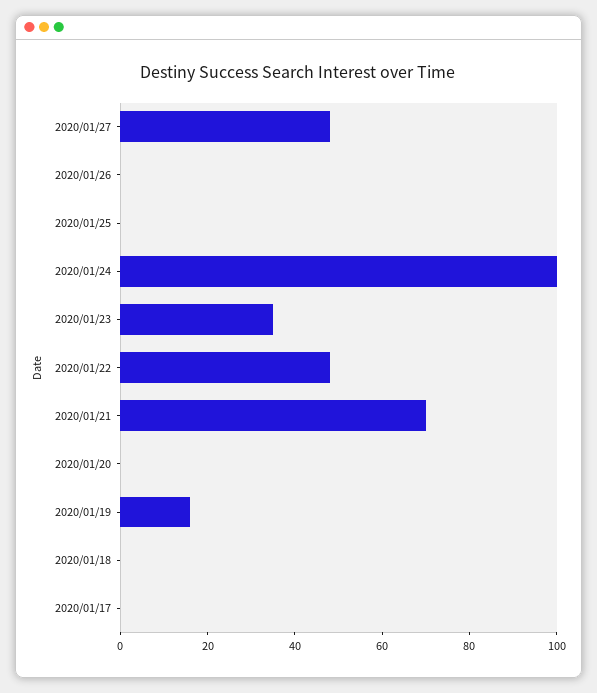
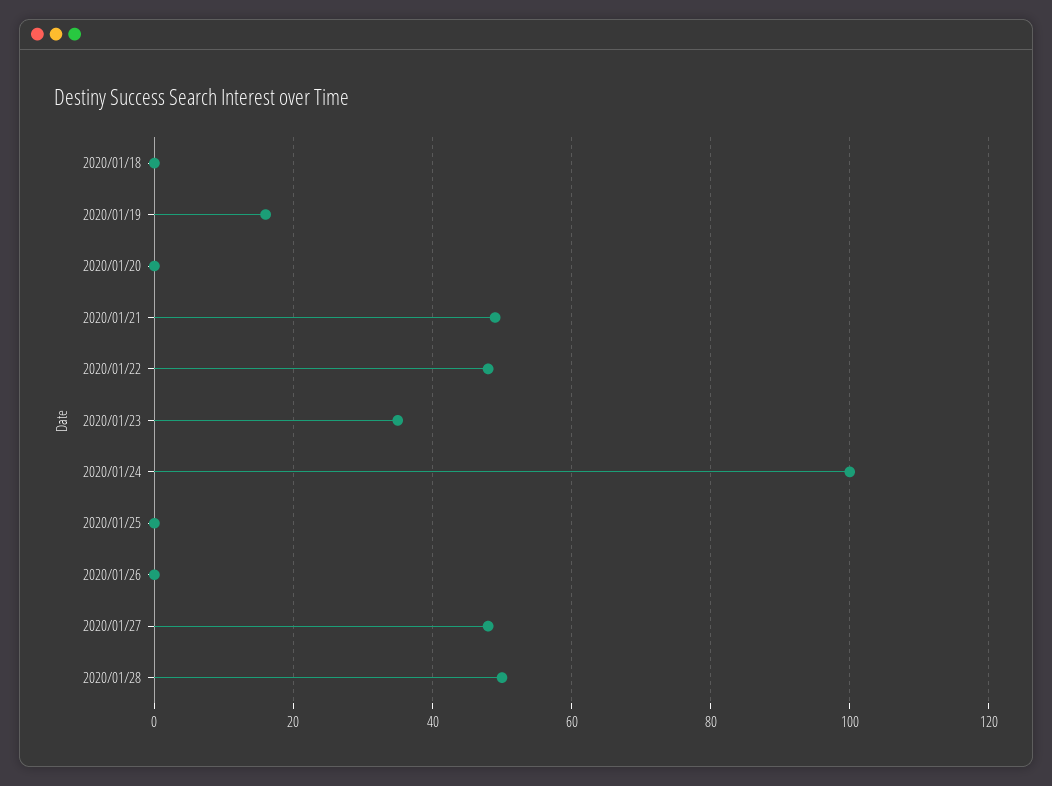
2020/01/21: 70 -> 50
2020/01/17: 0 -> none
2020/01/28: none -> 50

